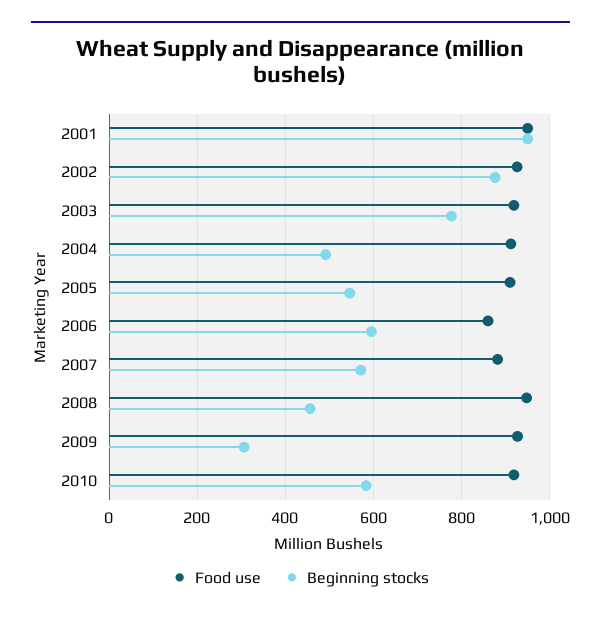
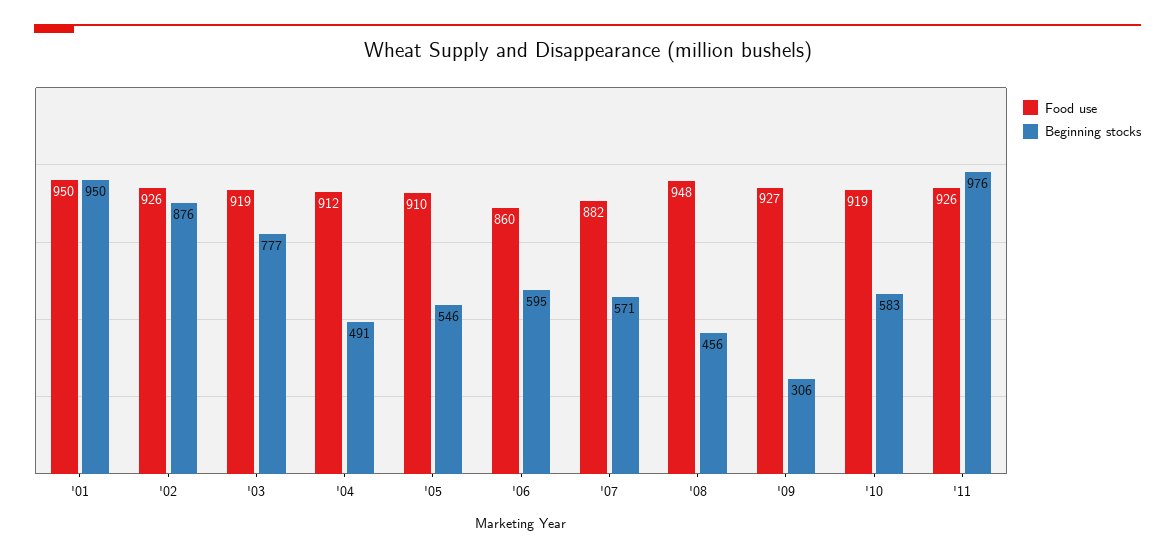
Food use, '11: none -> 926
Beginning stocks, '11: none -> 976

